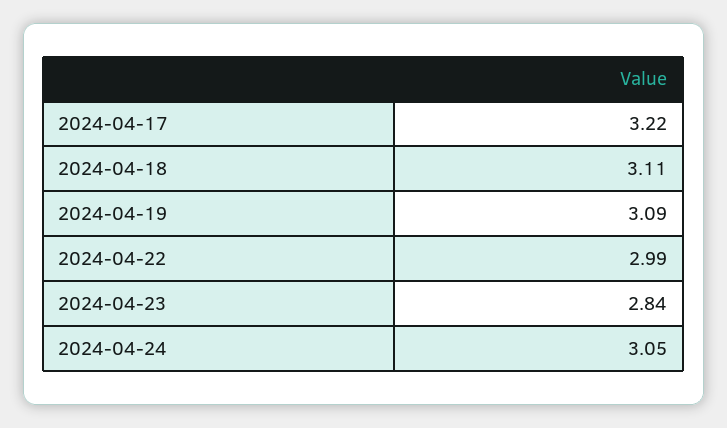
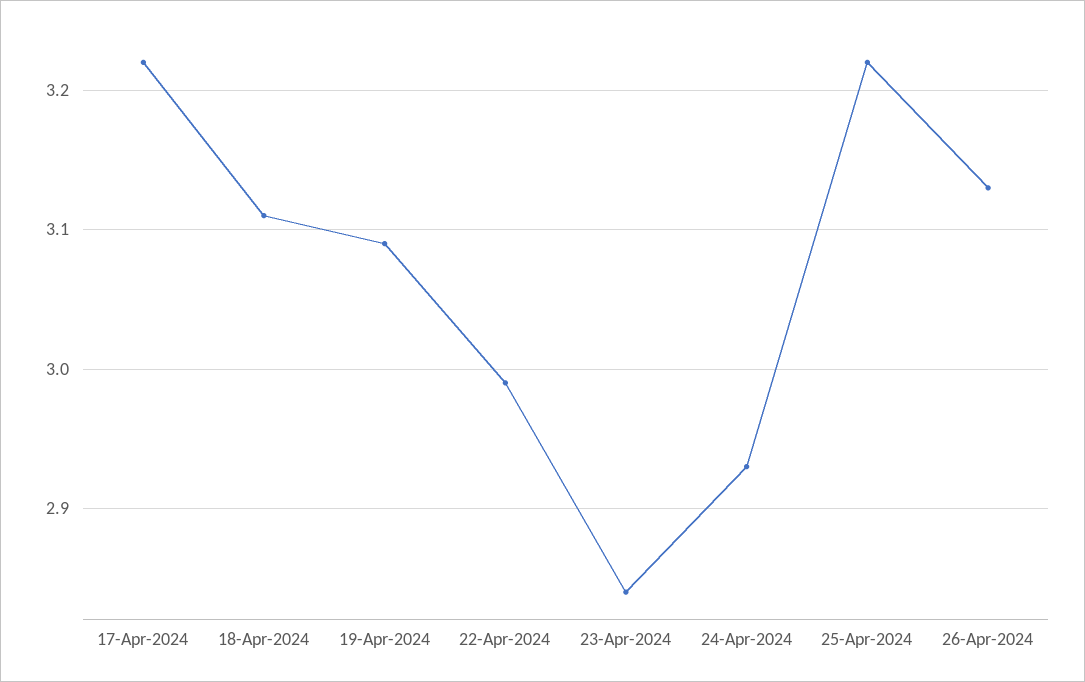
2024-04-24: 3.05 -> 2.93
25-Apr-2024: none -> 3.22
26-Apr-2024: none -> 3.13

